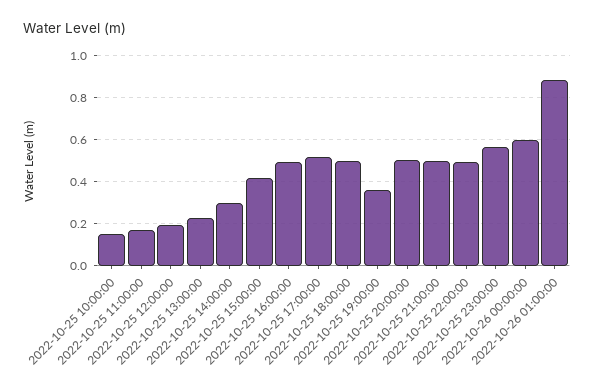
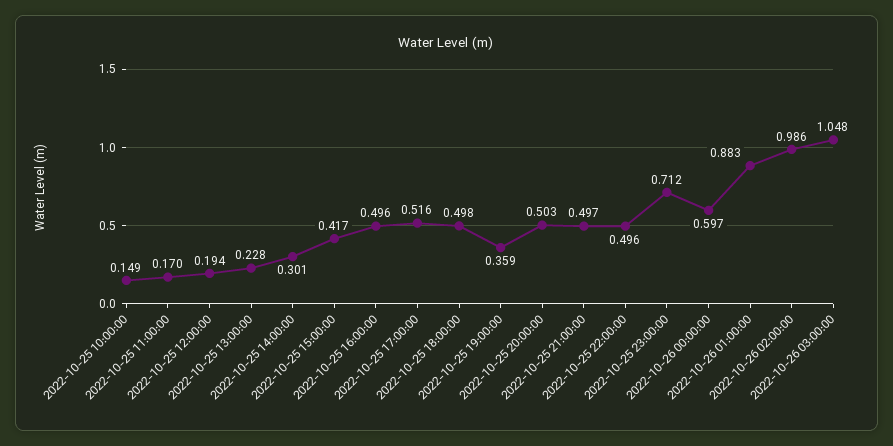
2022-10-25 23:00:00: 0.55 -> 0.712
2022-10-26 02:00:00: none -> 0.986
2022-10-26 03:00:00: none -> 1.048

